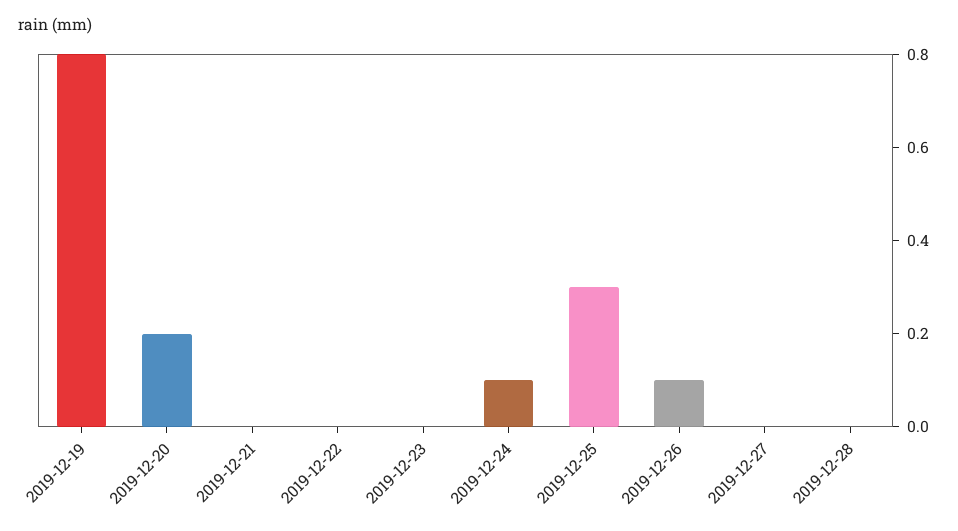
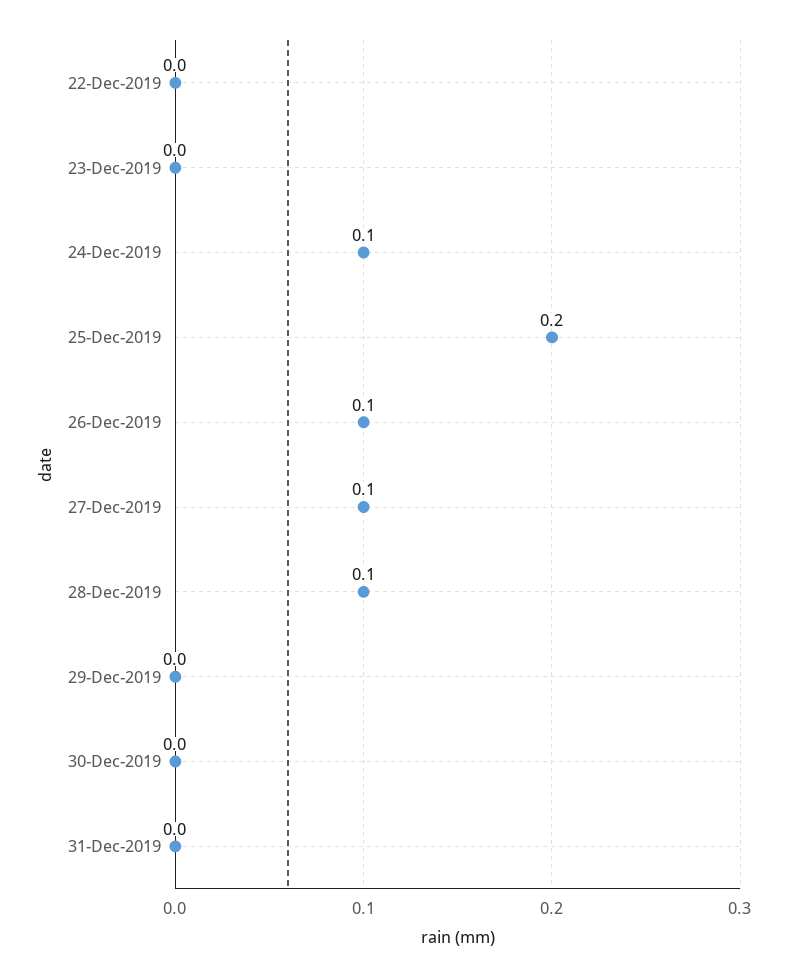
2019-12-19: 0.8 -> none
2019-12-20: 0.2 -> none
2019-12-21: 0 -> none
2019-12-25: 0.3 -> 0.2
2019-12-27: 0 -> 0.1
2019-12-28: 0 -> 0.1
29-Dec-2019: none -> 0
30-Dec-2019: none -> 0
31-Dec-2019: none -> 0

